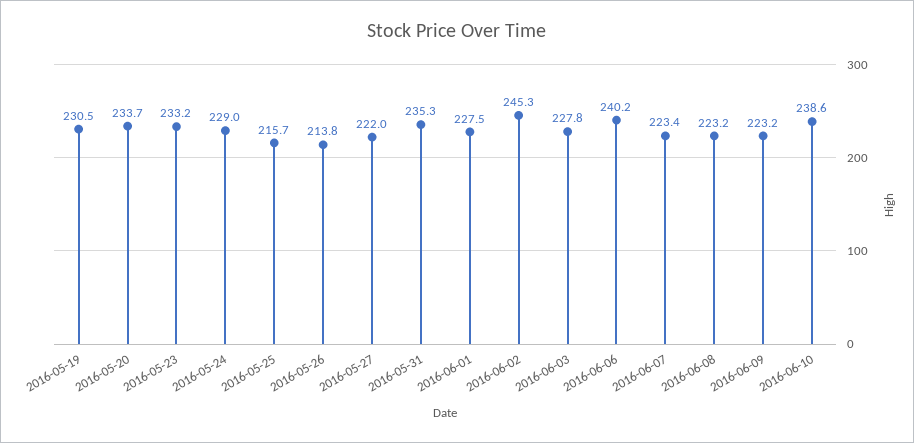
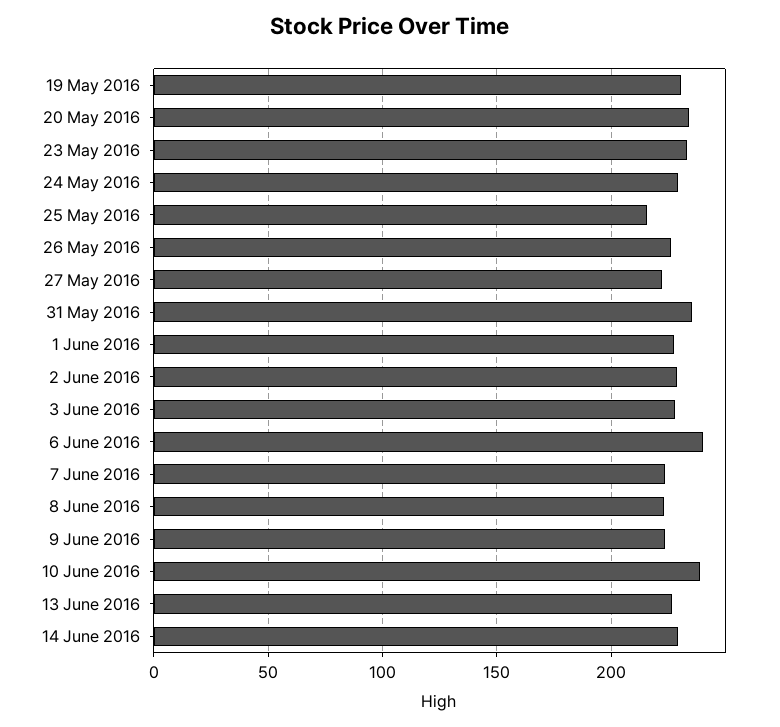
2016-05-26: 213.8 -> 225
2016-06-02: 245.3 -> 230
13 June 2016: none -> 225
14 June 2016: none -> 230

